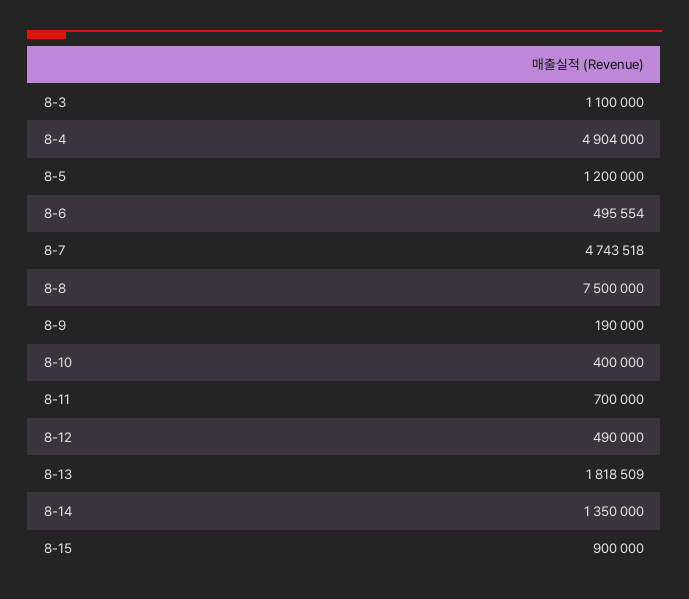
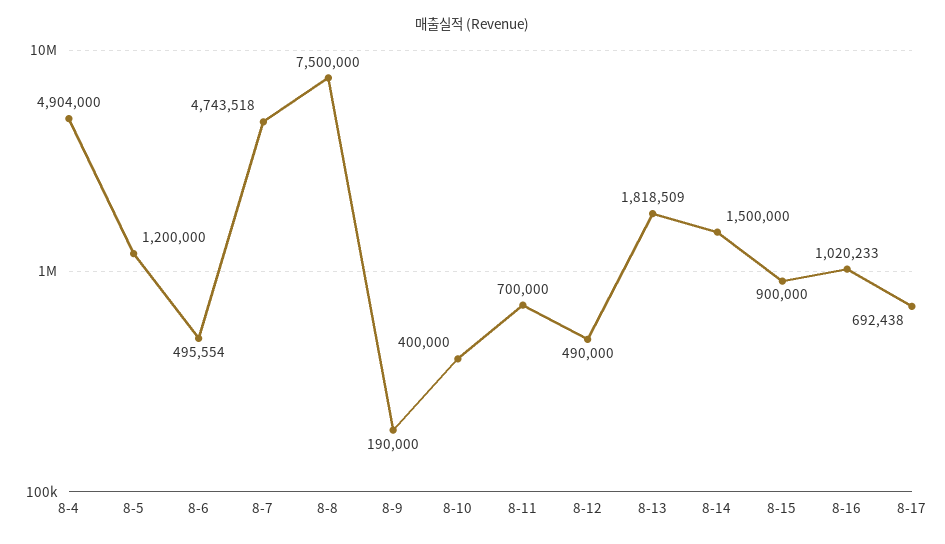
8-3: 1100000 -> none
8-14: 1350000 -> 1500000
8-16: none -> 1020233
8-17: none -> 692438

